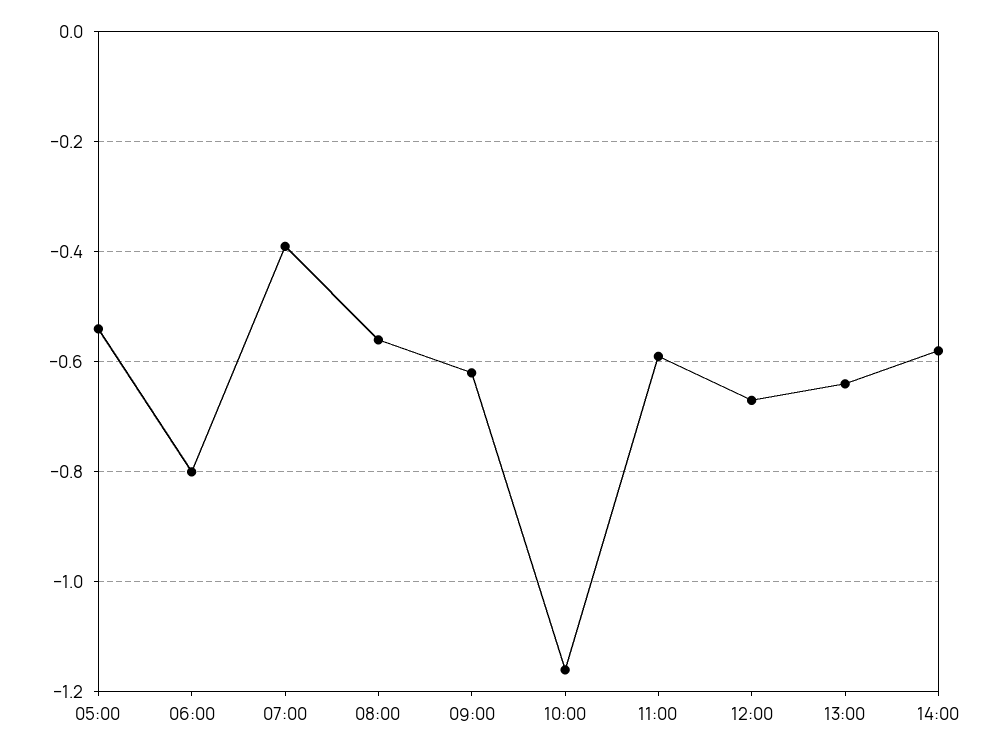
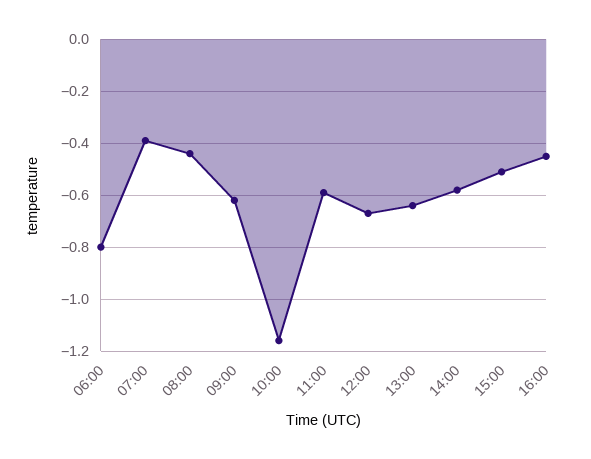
05:00: -0.55 -> none
08:00: -0.55 -> -0.45
15:00: none -> -0.5
16:00: none -> -0.45

